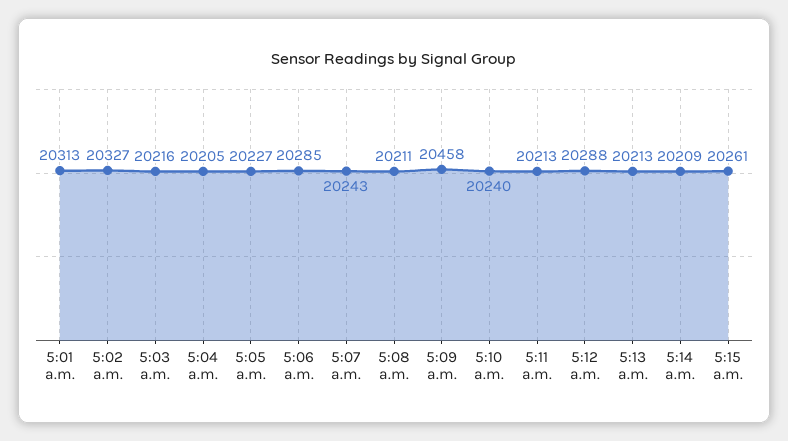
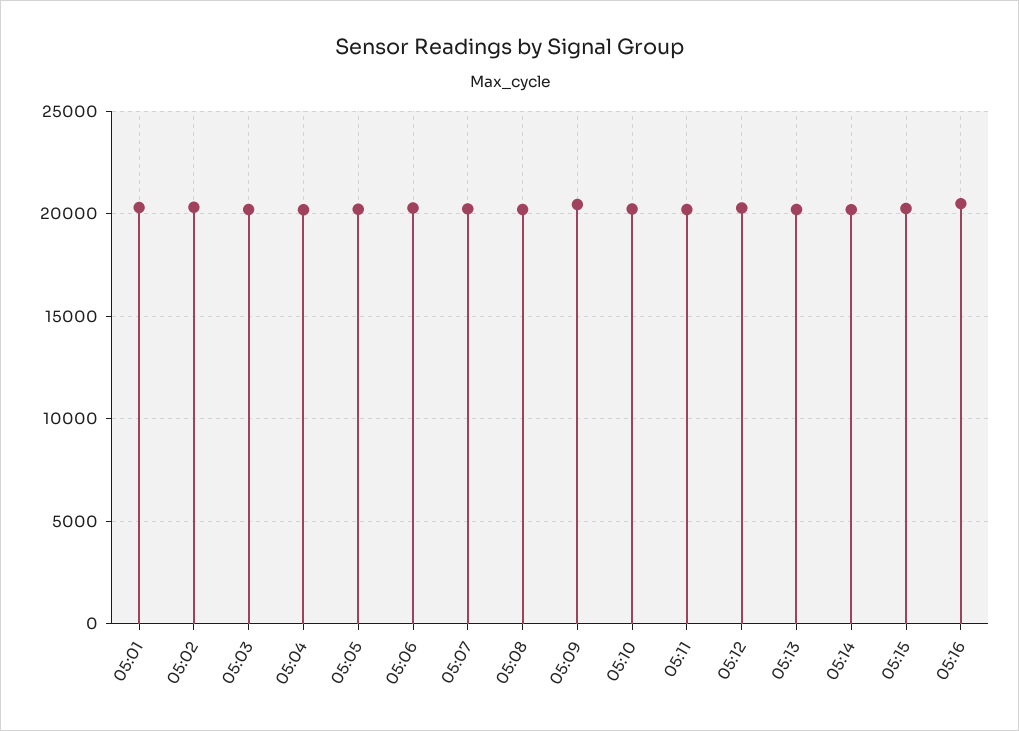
05:16: none -> 20500

